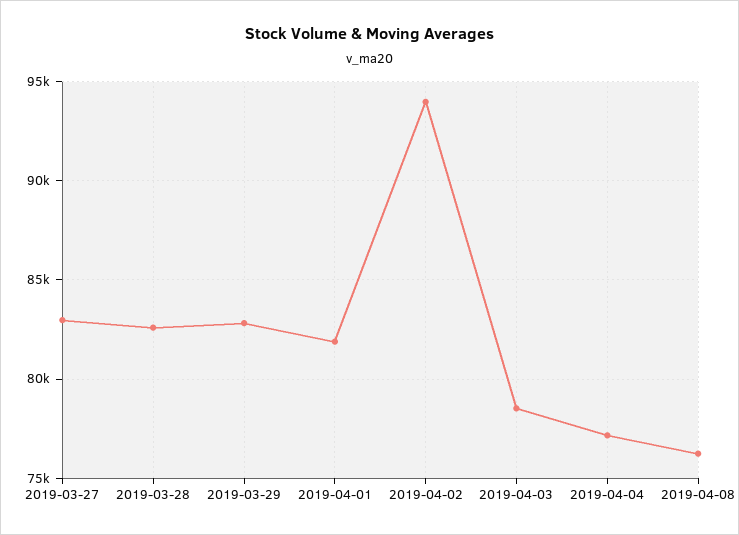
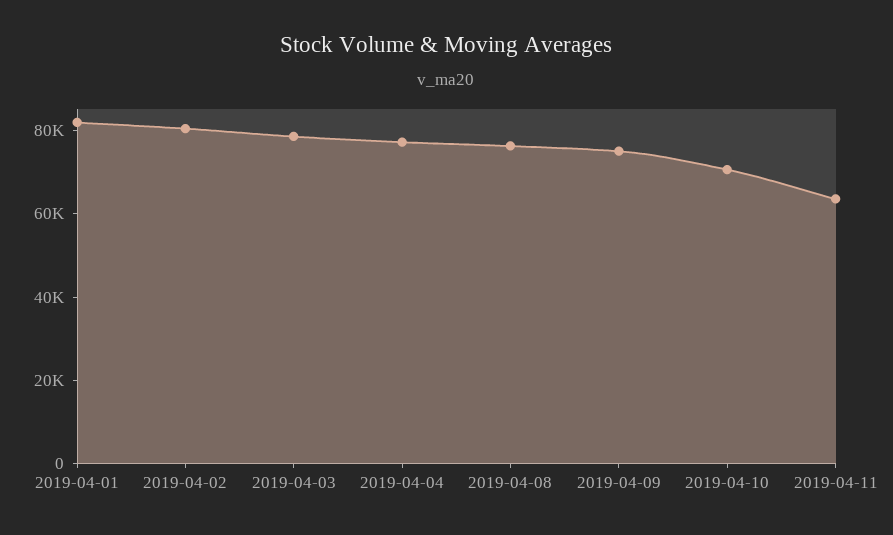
2019-03-27: 83000 -> none
2019-03-28: 82500 -> none
2019-03-29: 83000 -> none
2019-04-02: 94000 -> 80000
2019-04-09: none -> 75000
2019-04-10: none -> 70000
2019-04-11: none -> 65000

